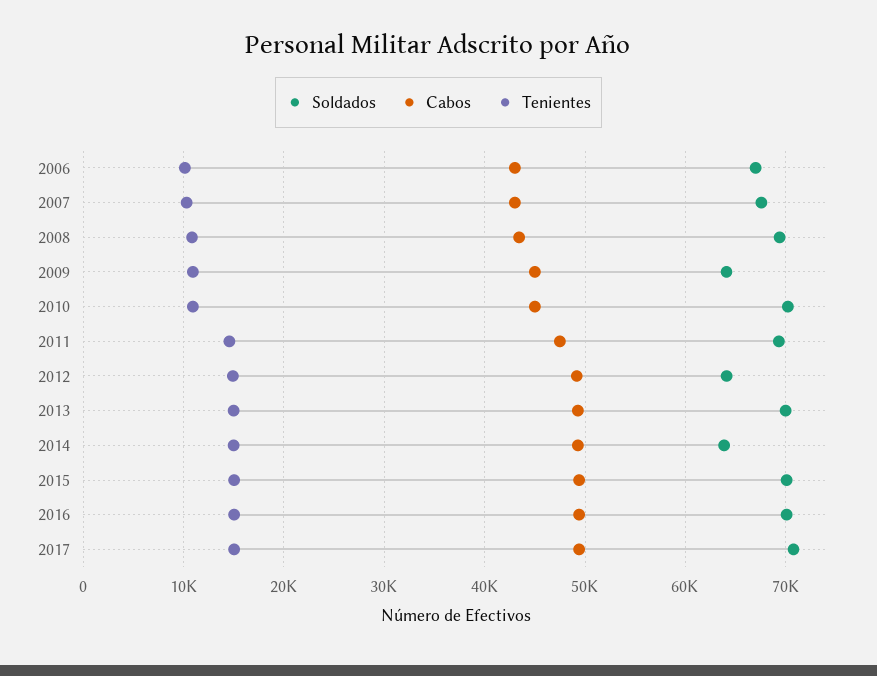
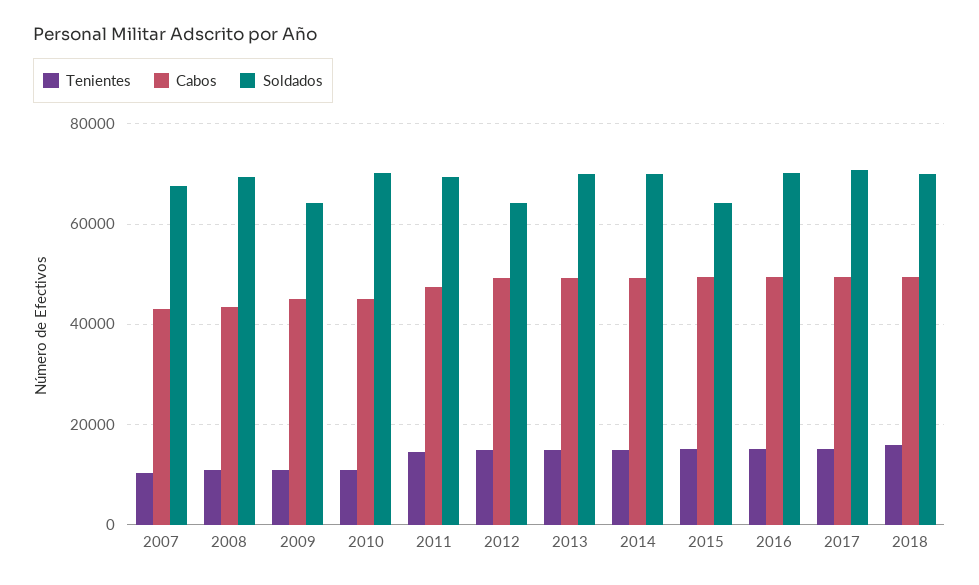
Soldados, 2006: 67000 -> none
Cabos, 2006: 43000 -> none
Tenientes, 2006: 10000 -> none
Soldados, 2014: 64000 -> 70000
Soldados, 2015: 70000 -> 64000
Tenientes, 2018: none -> 16000
Cabos, 2018: none -> 50000
Soldados, 2018: none -> 70000

